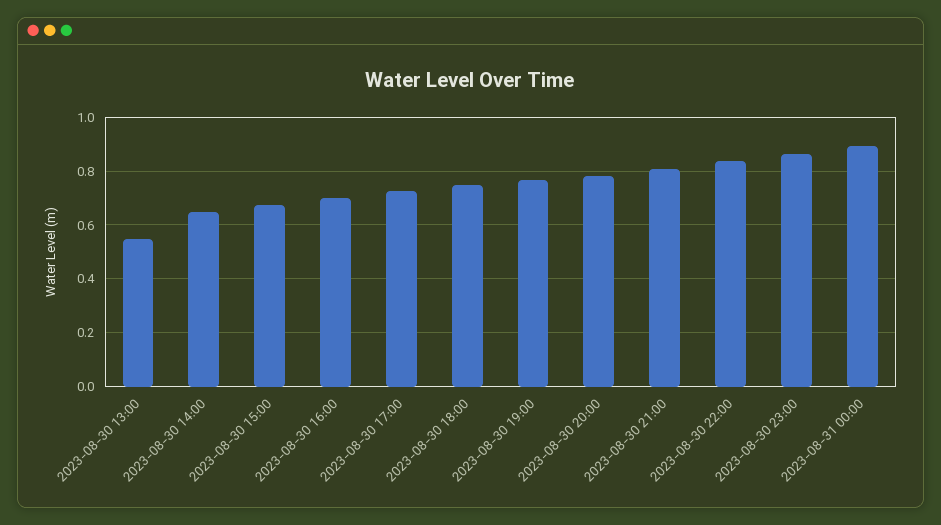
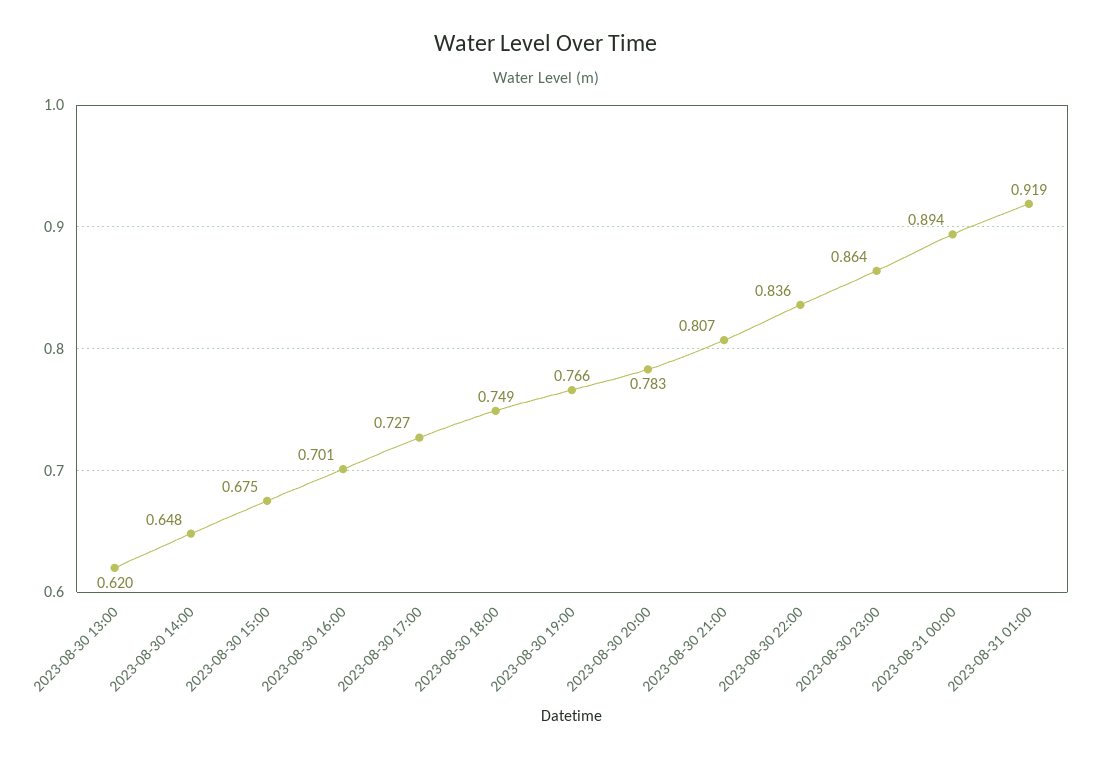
2023-08-30 13:00: 0.55 -> 0.62
2023-08-31 01:00: none -> 0.919

